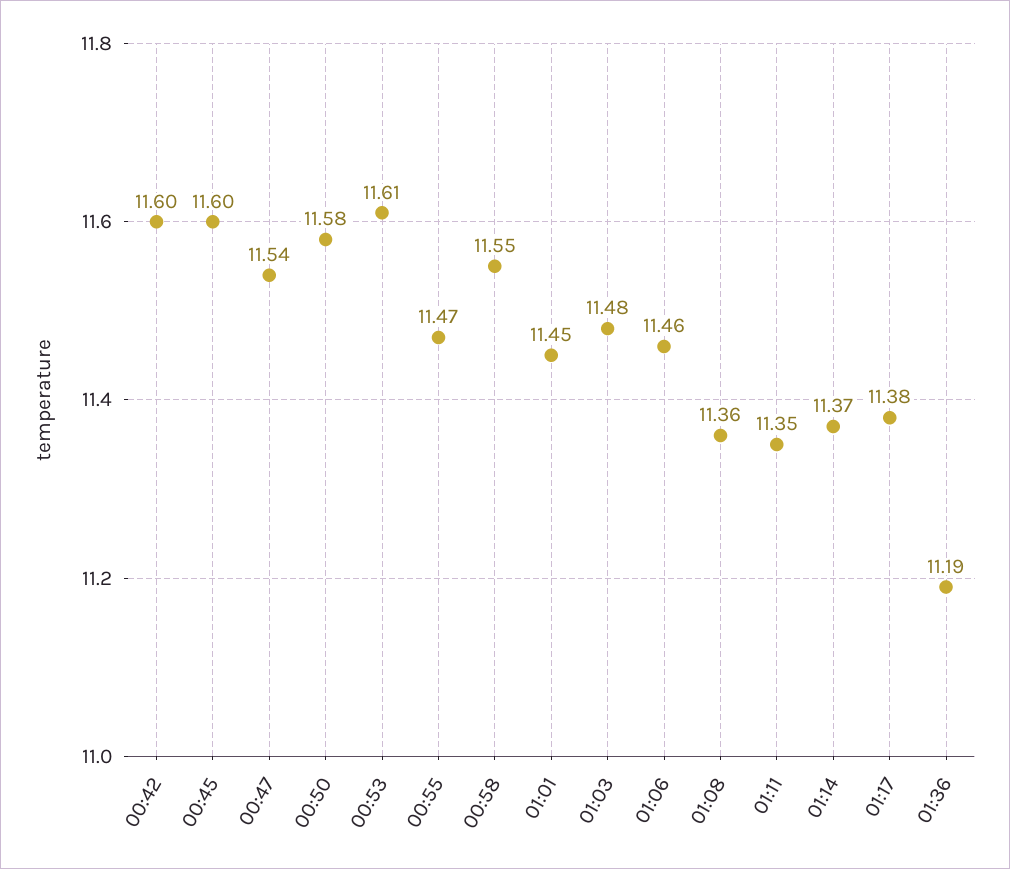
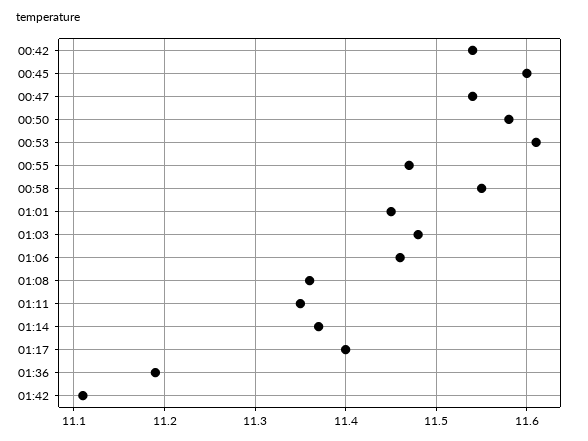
00:42: 11.6 -> 11.54
01:17: 11.38 -> 11.4
01:42: none -> 11.11

